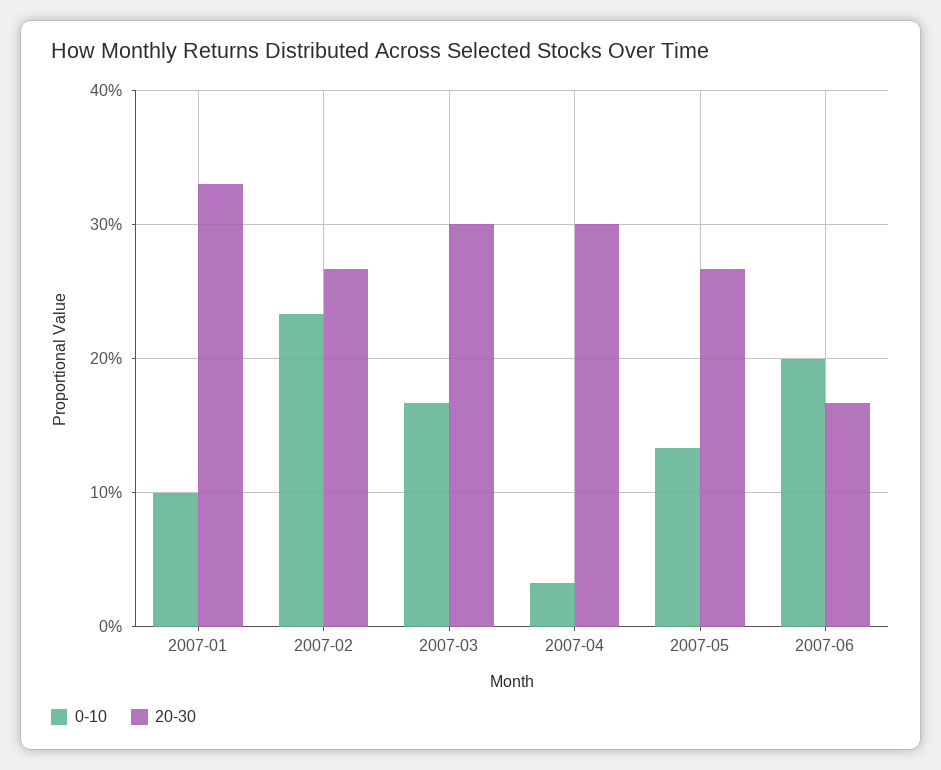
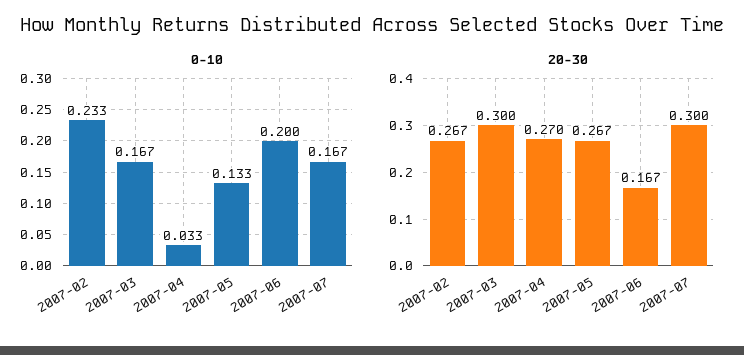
0-10, 2007-01: 0.1 -> none
20-30, 2007-01: 0.33 -> none
20-30, 2007-04: 0.3 -> 0.27
0-10, 2007-07: none -> 0.167
20-30, 2007-07: none -> 0.3

